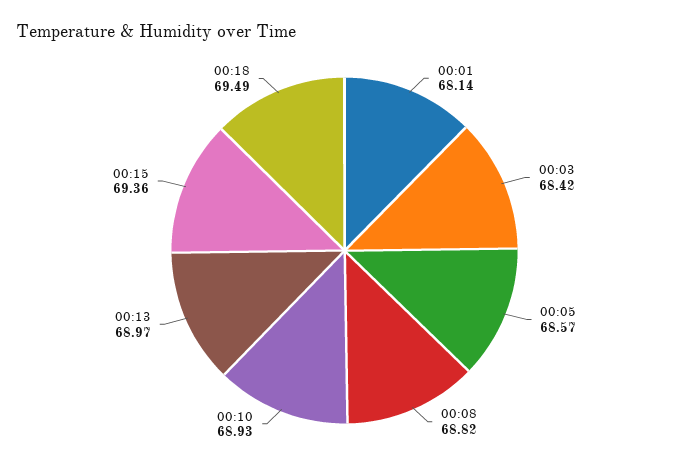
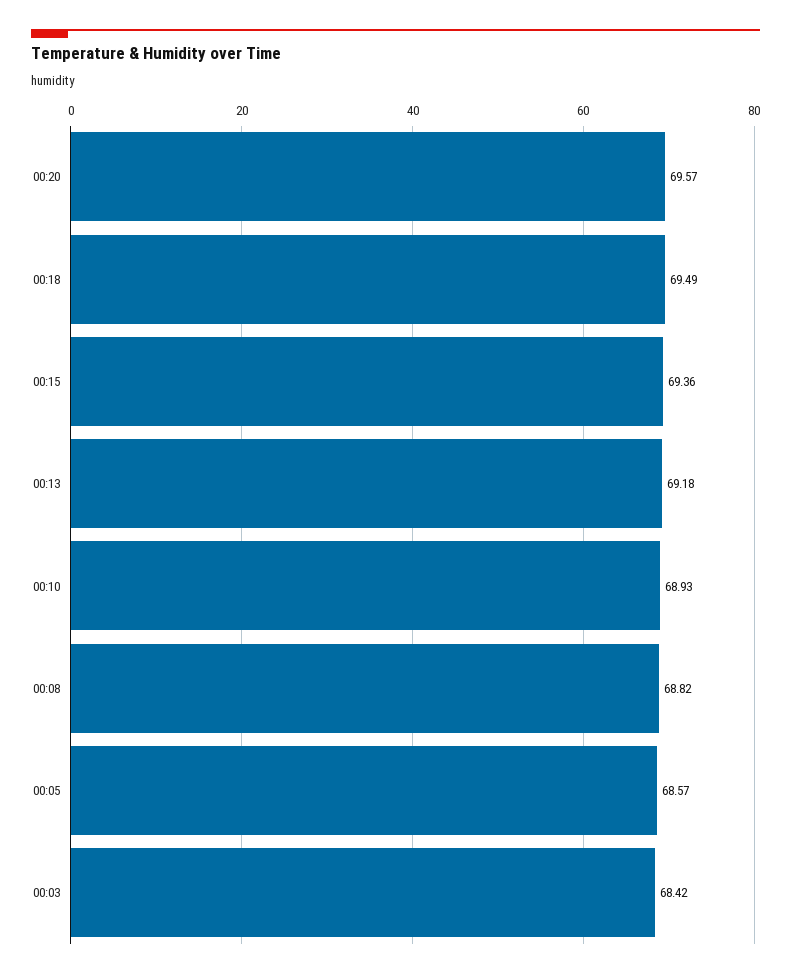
00:01: 68.14 -> none
00:13: 68.97 -> 69.18
00:20: none -> 69.57

